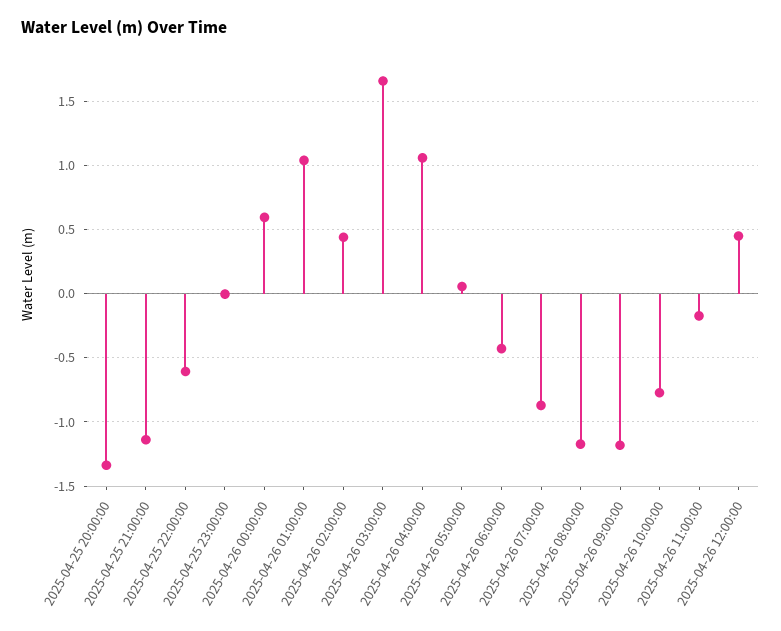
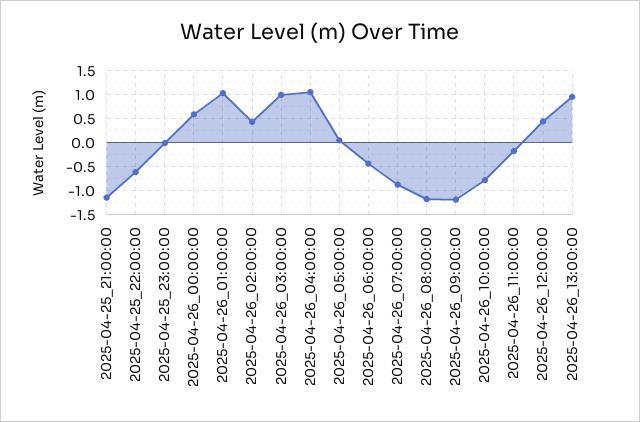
2025-04-25 20:00:00: -1.35 -> none
2025-04-26 03:00:00: 1.65 -> 1
2025-04-26_13:00:00: none -> 1

